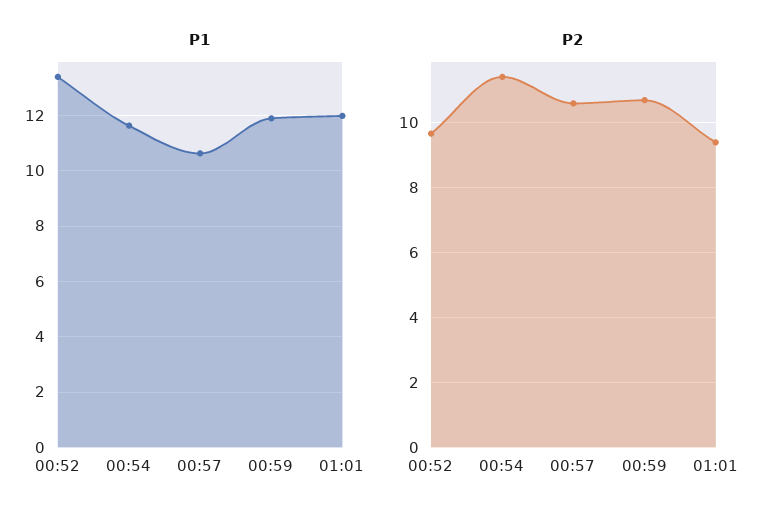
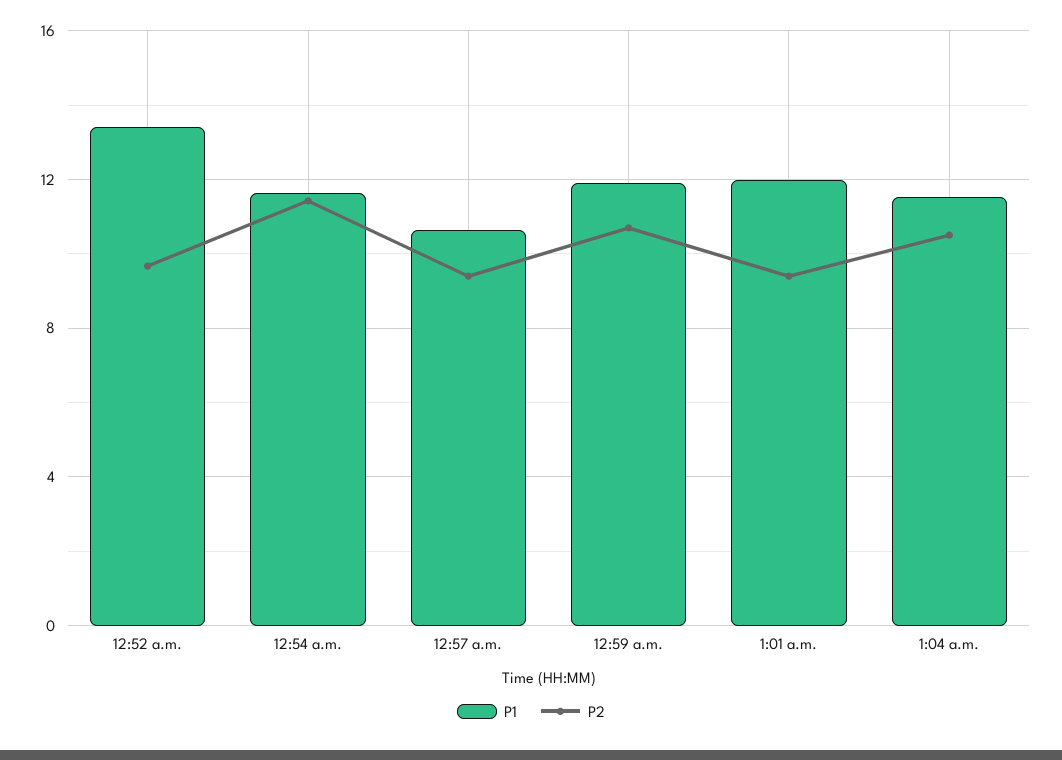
P2, 00:57: 10.6 -> 9.5
P1, 1:04 a.m.: none -> 11.5
P2, 1:04 a.m.: none -> 10.5

